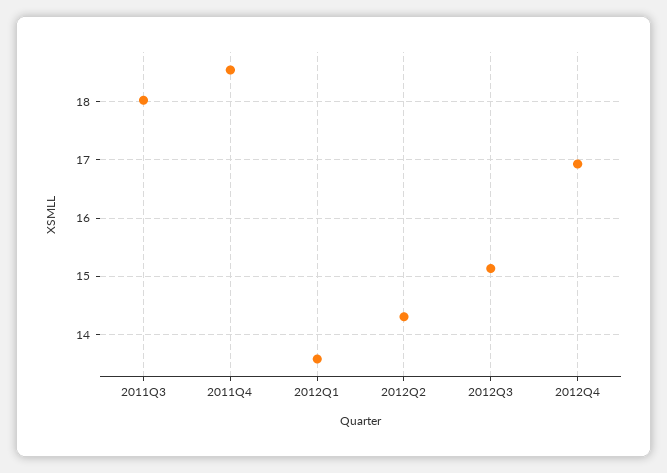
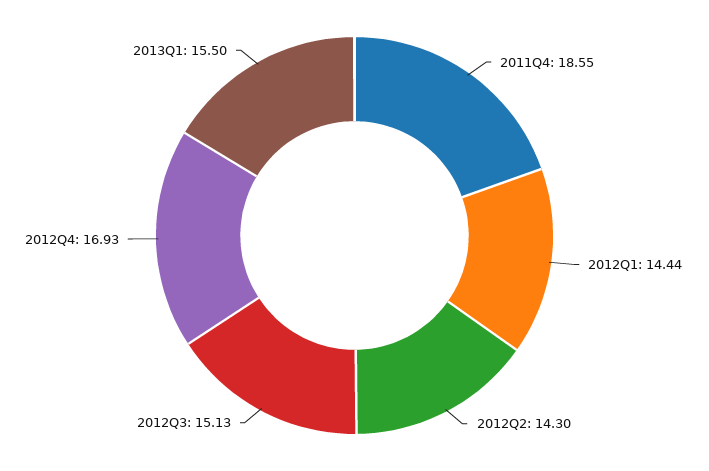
2011Q3: 18 -> none
2012Q1: 13.6 -> 14.44
2013Q1: none -> 15.5

